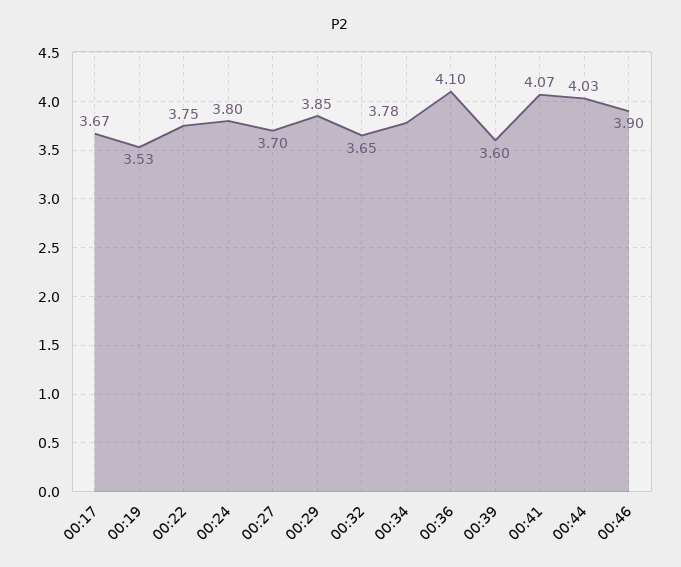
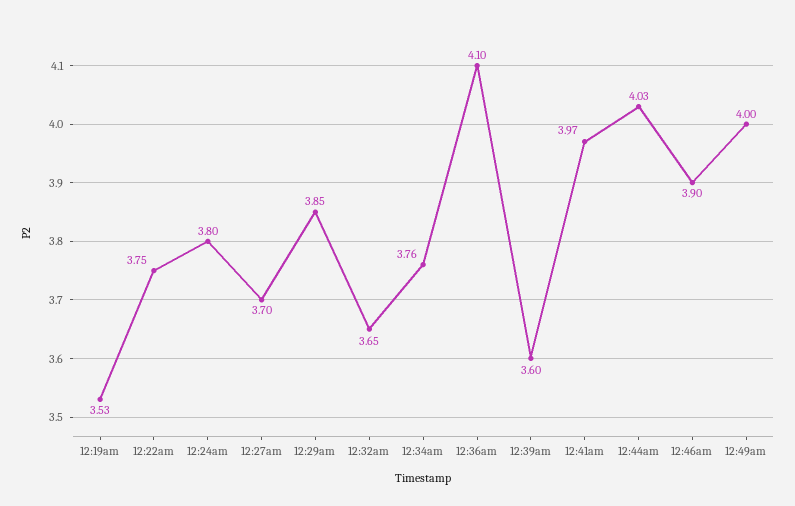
00:17: 3.67 -> none
00:34: 3.78 -> 3.76
00:41: 4.07 -> 3.97
12:49am: none -> 4

